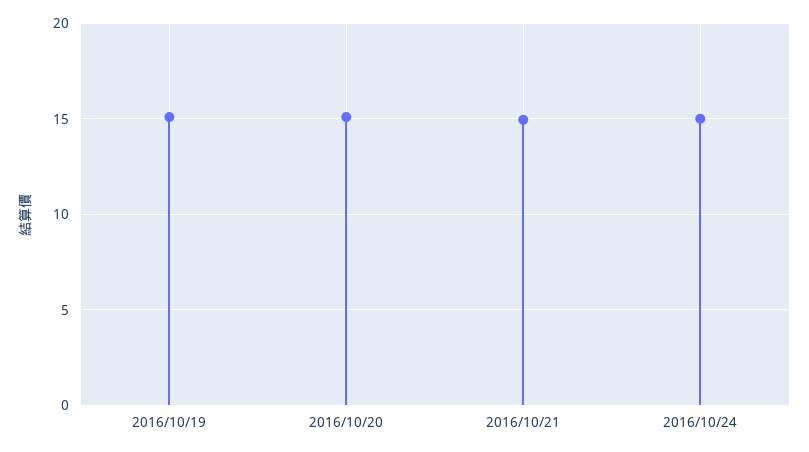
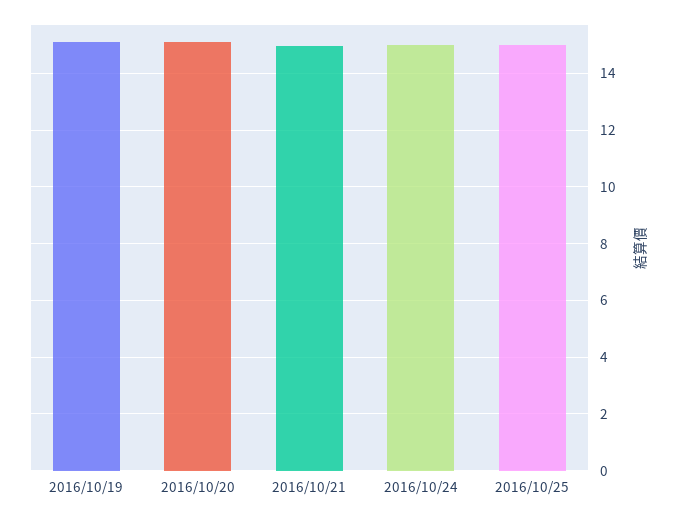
2016/10/25: none -> 15

